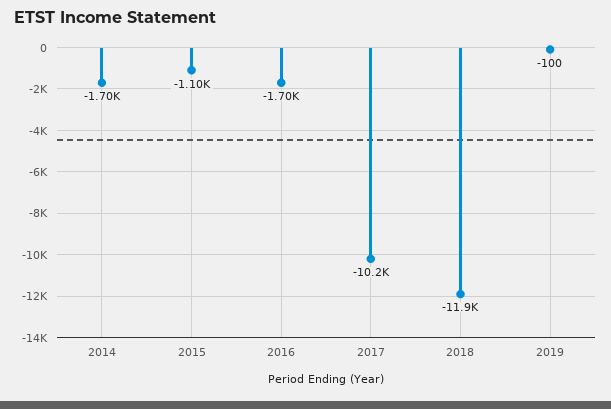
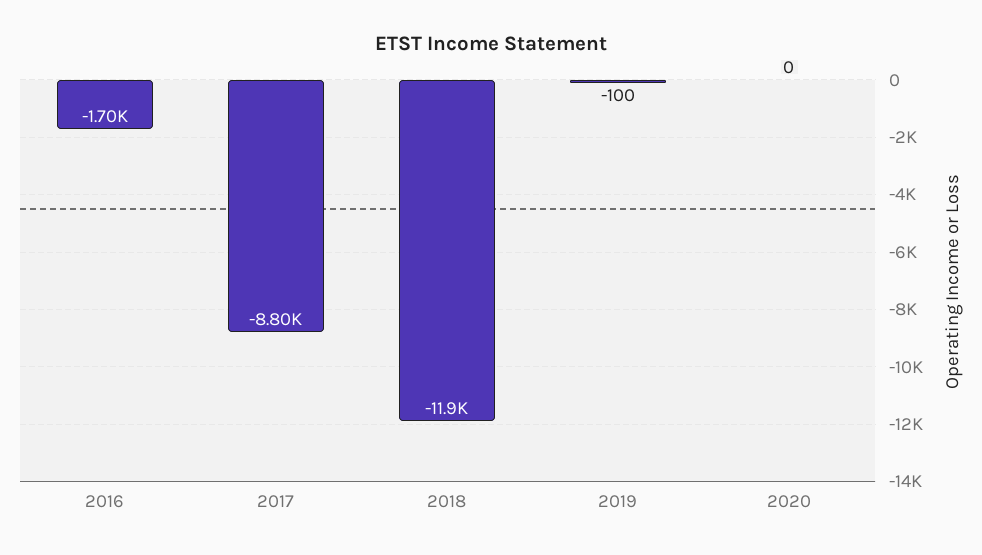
2014: -1700 -> none
2015: -1100 -> none
2017: -10200 -> -8800
2020: none -> 0

